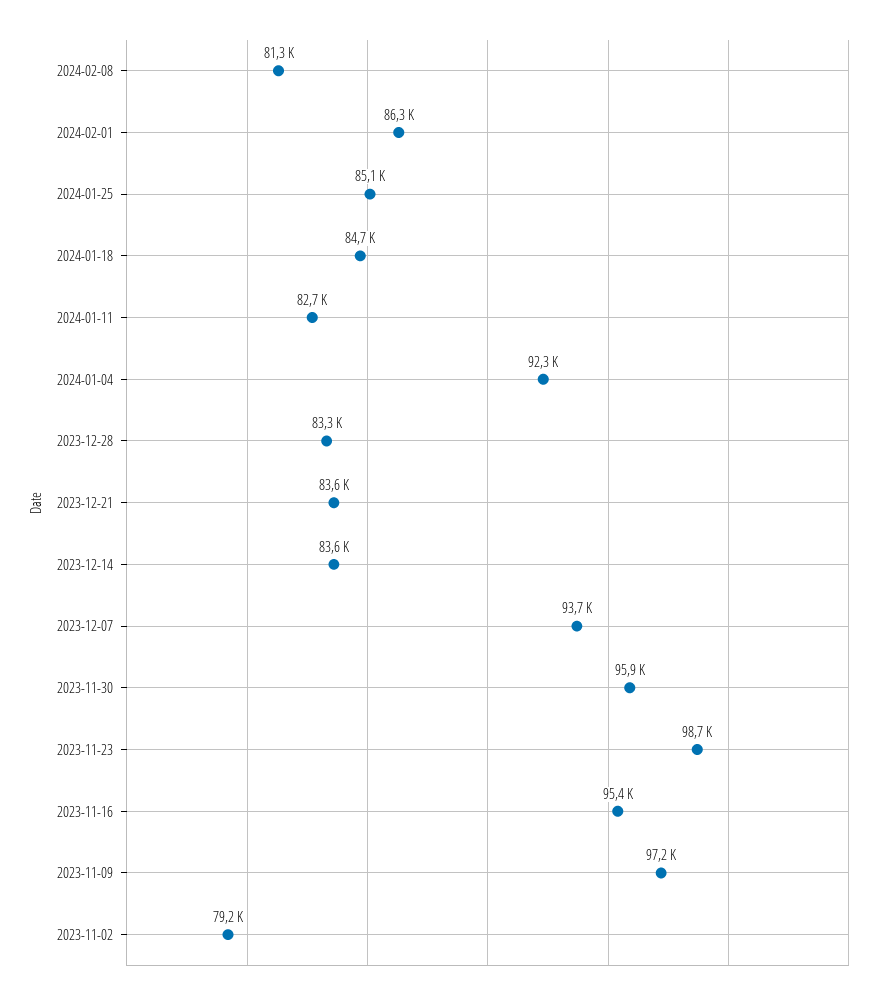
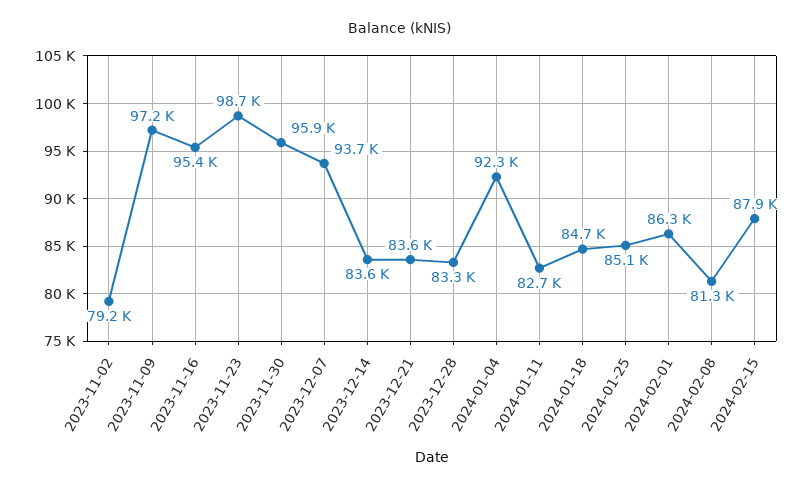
2024-02-15: none -> 87900

